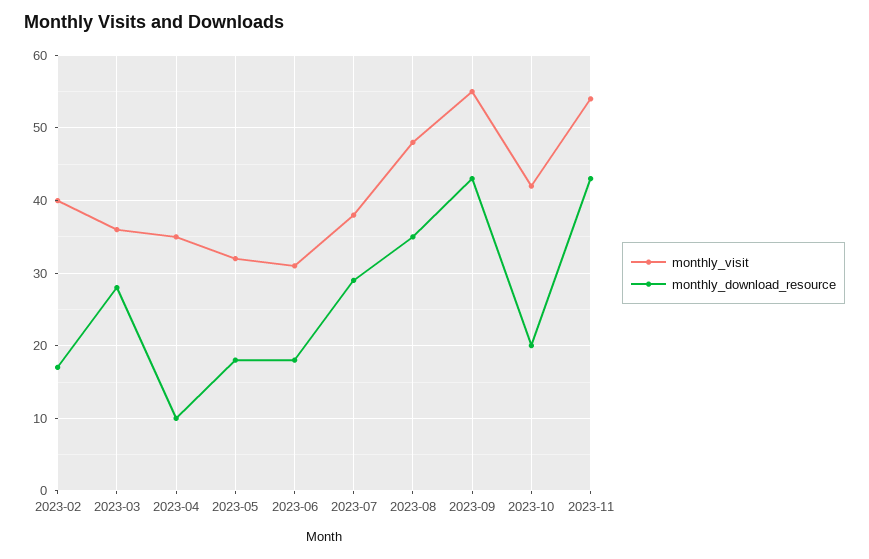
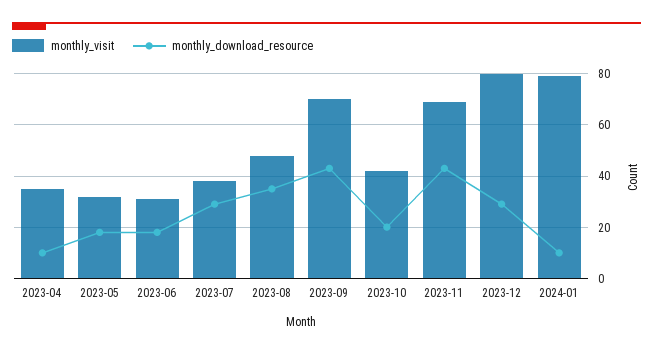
monthly_visit, 2023-02: 40 -> none
monthly_download_resource, 2023-02: 17 -> none
monthly_visit, 2023-03: 36 -> none
monthly_download_resource, 2023-03: 28 -> none
monthly_visit, 2023-09: 55 -> 70
monthly_visit, 2023-11: 54 -> 70
monthly_visit, 2023-12: none -> 80
monthly_download_resource, 2023-12: none -> 30
monthly_visit, 2024-01: none -> 80
monthly_download_resource, 2024-01: none -> 10

